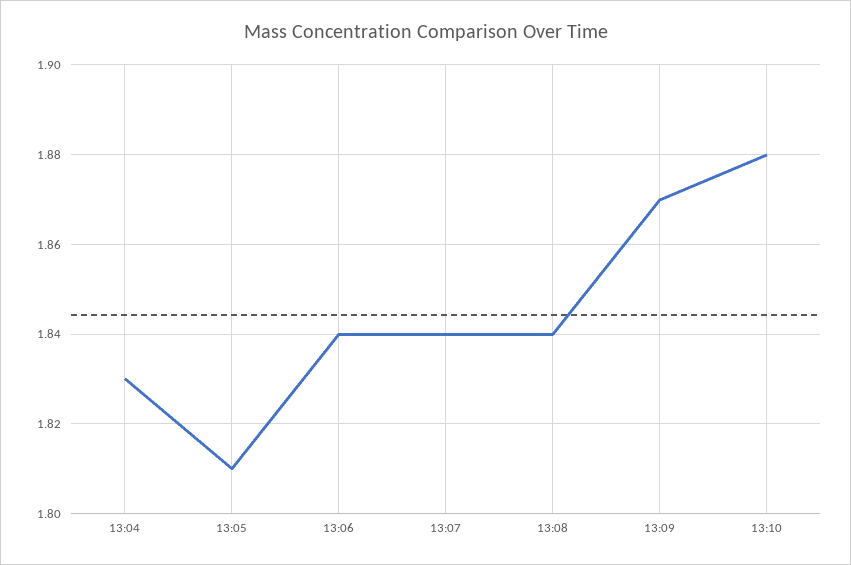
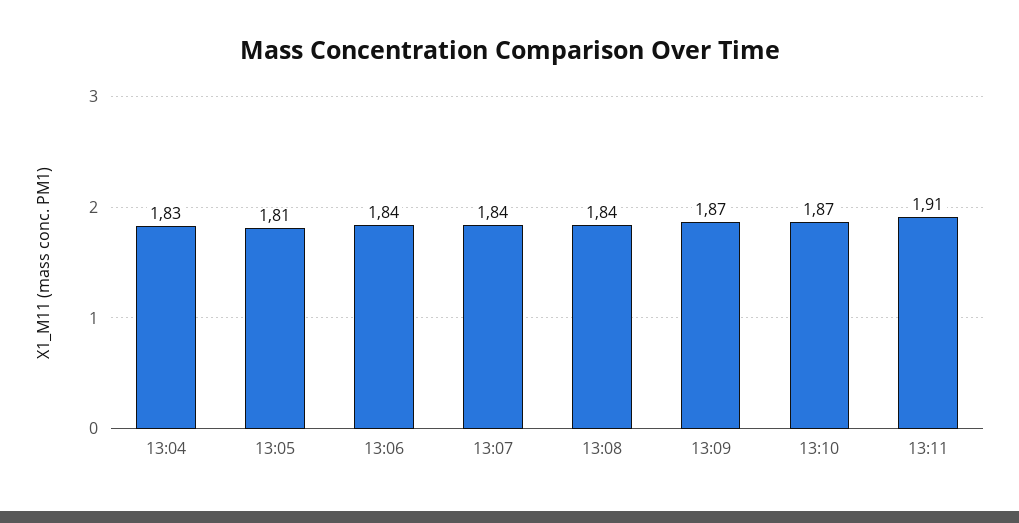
13:10: 1.88 -> 1.87
13:11: none -> 1.91

